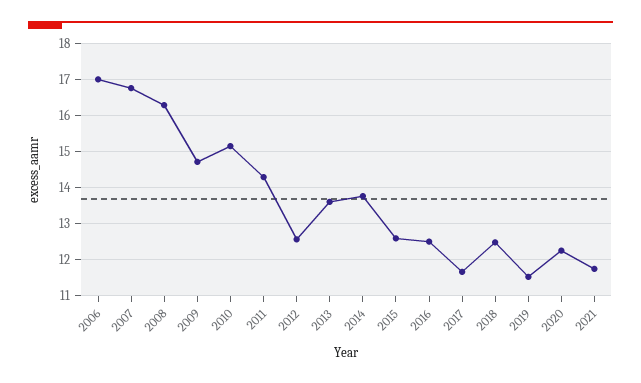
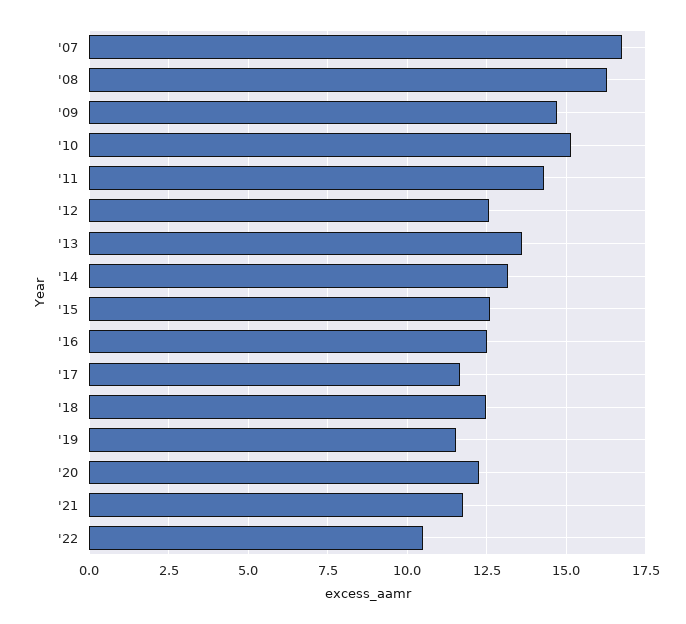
2006: 17 -> none
2014: 13.8 -> 13.25
'22: none -> 10.5

